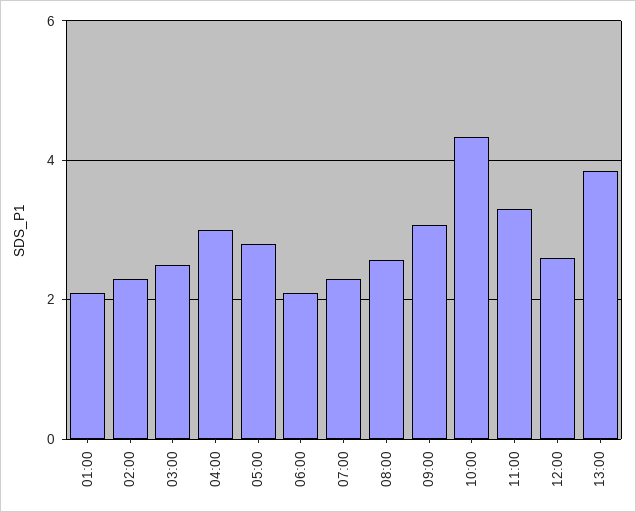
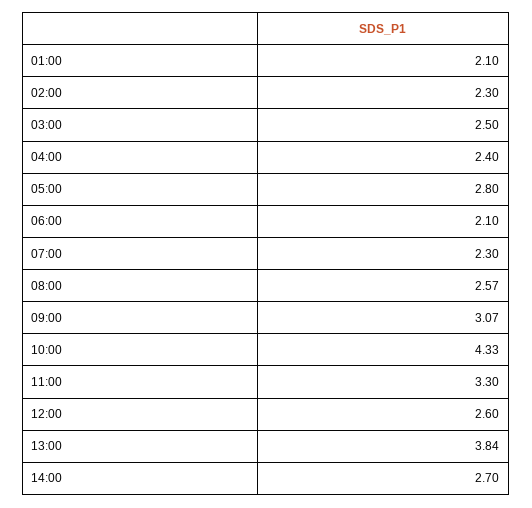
04:00: 3 -> 2.4
14:00: none -> 2.7

